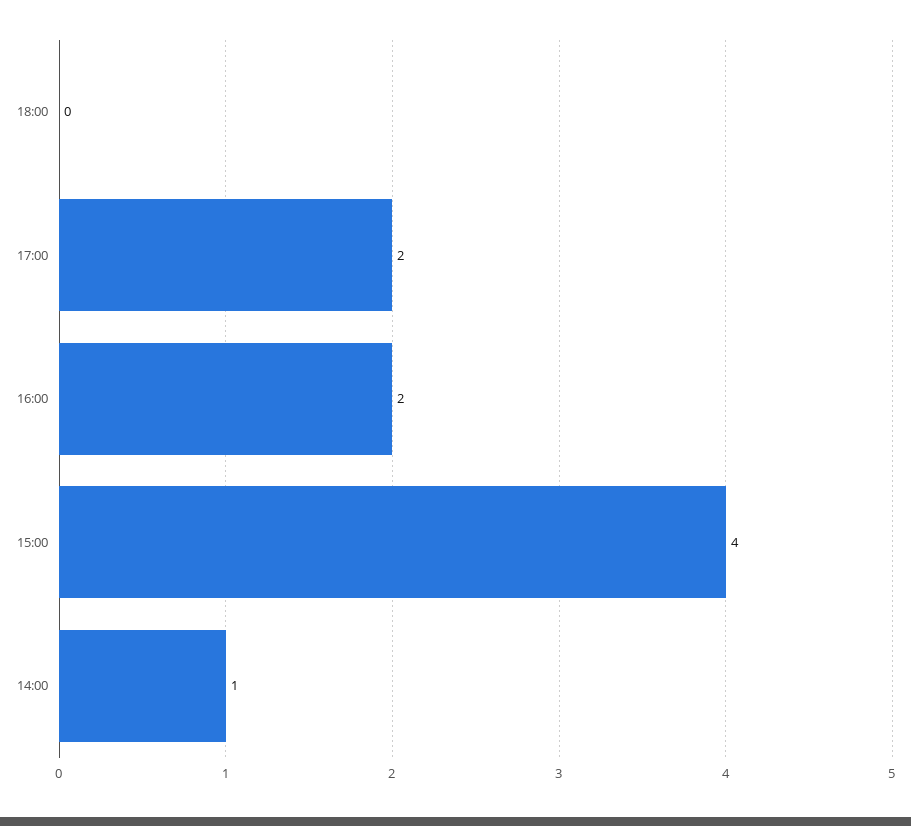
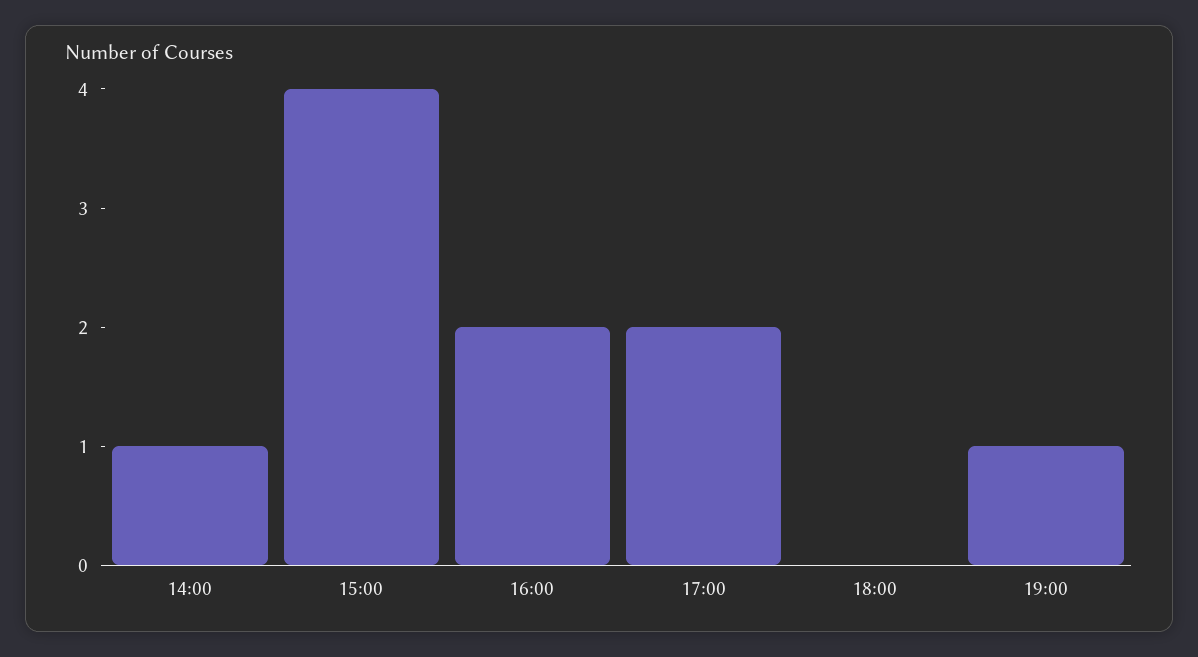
19:00: none -> 1

